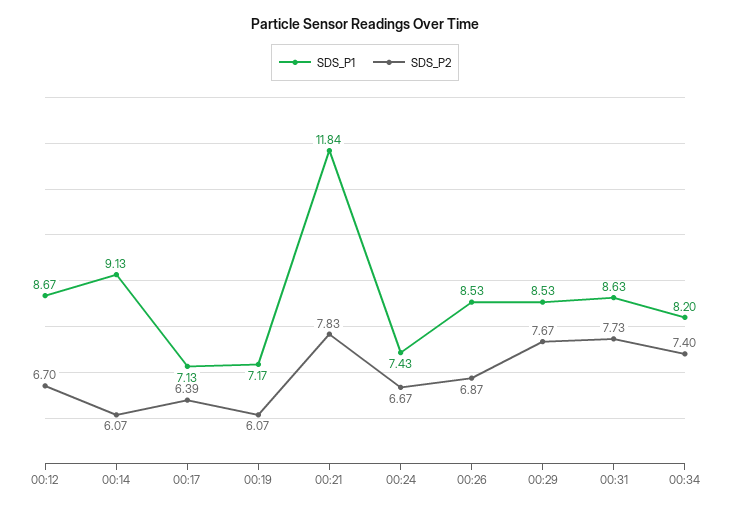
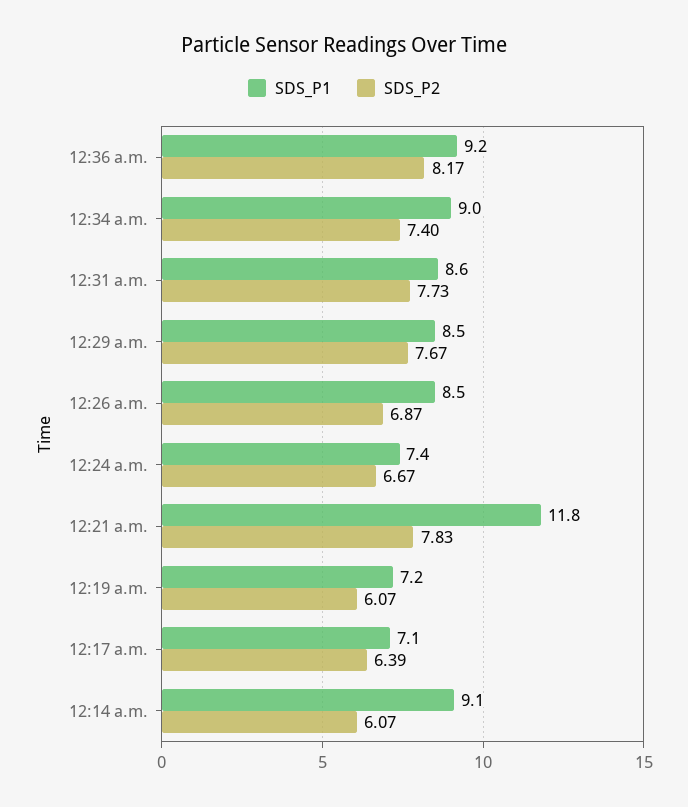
SDS_P1, 00:12: 8.67 -> none
SDS_P2, 00:12: 6.7 -> none
SDS_P1, 00:34: 8.2 -> 9
SDS_P1, 12:36 a.m.: none -> 9.2
SDS_P2, 12:36 a.m.: none -> 8.17

